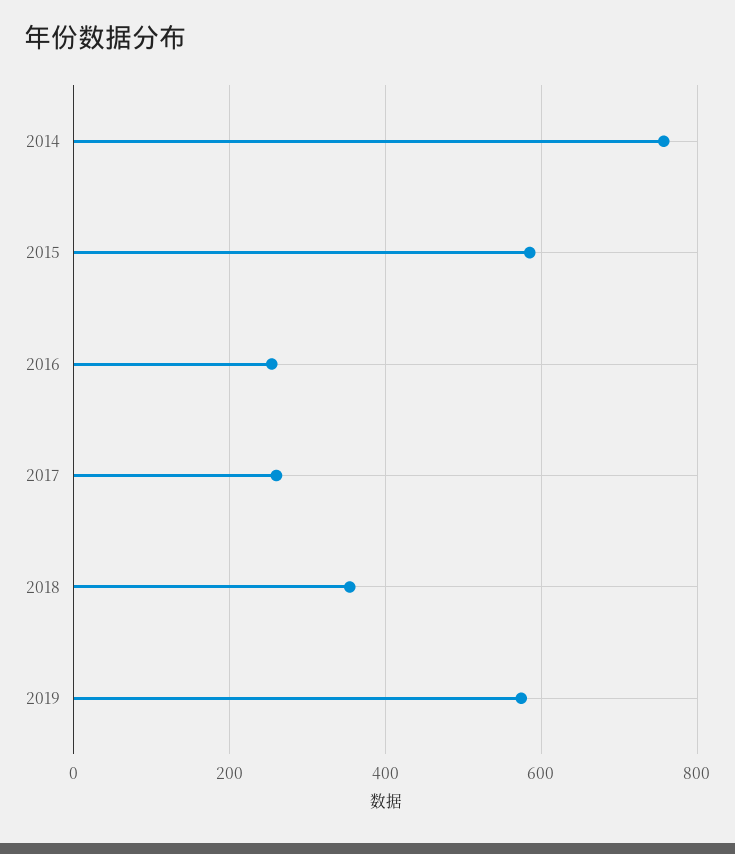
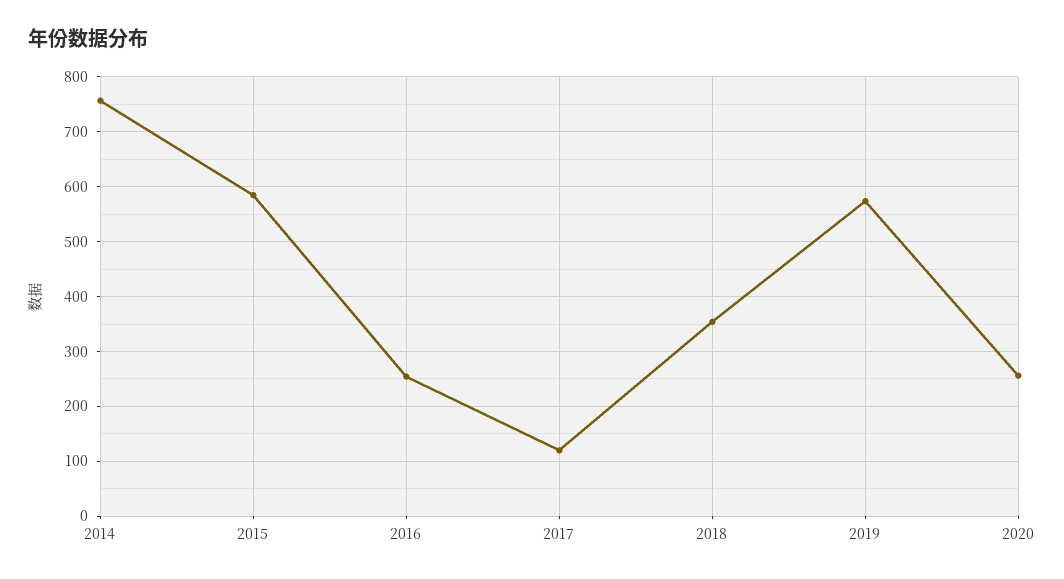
2017: 260 -> 120
2020: none -> 260

